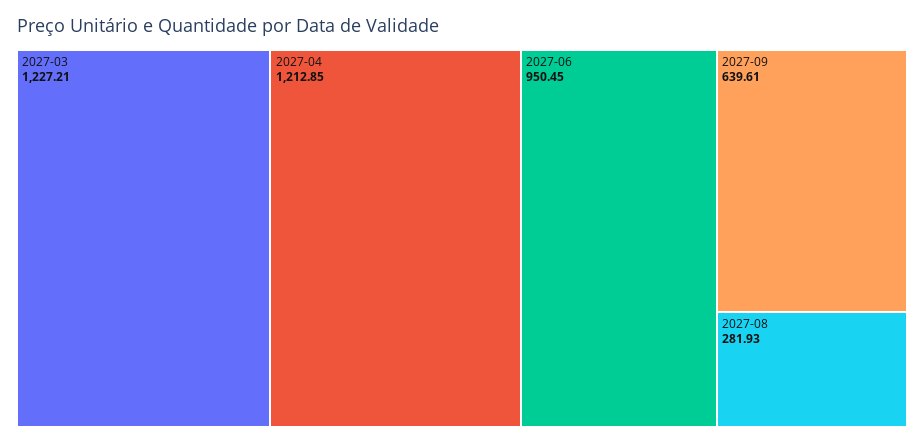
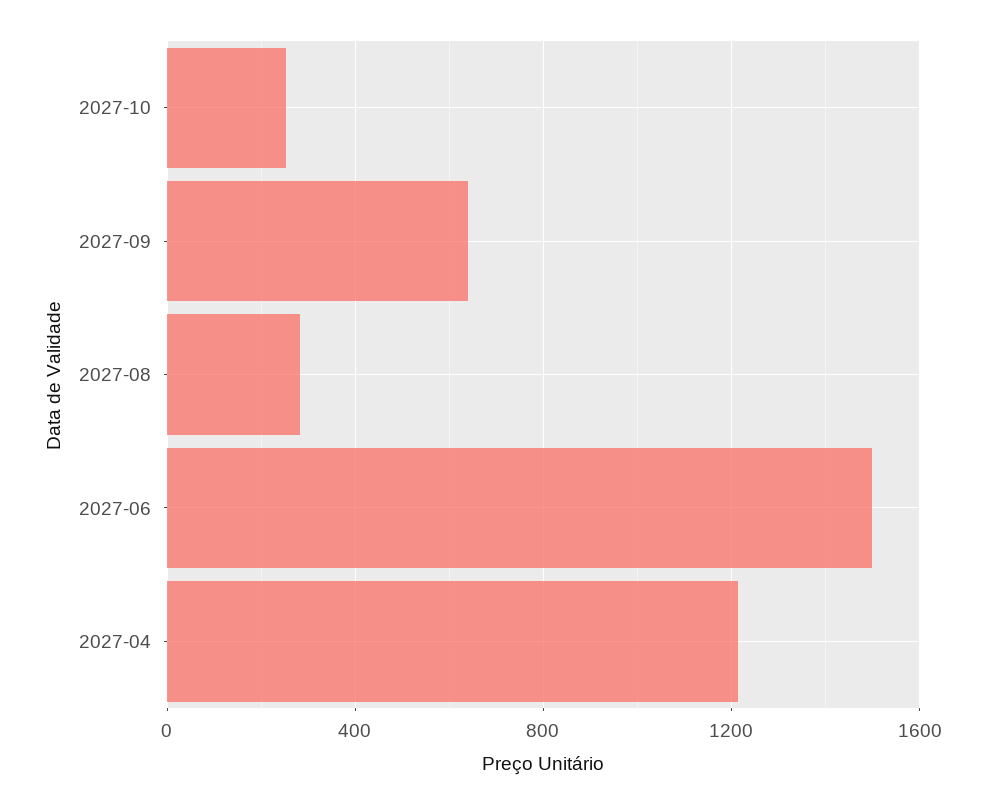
2027-03: 1227.21 -> none
2027-06: 950.45 -> 1500
2027-10: none -> 250

